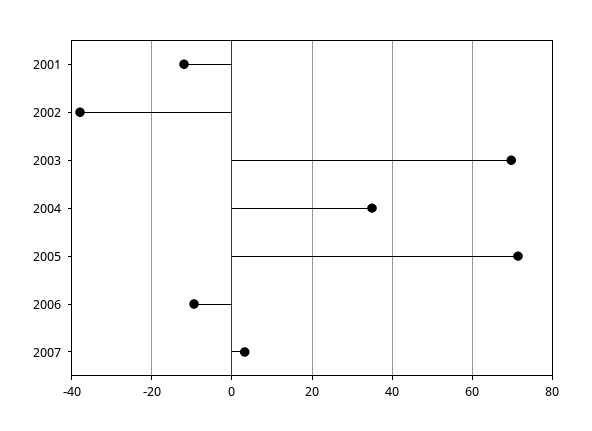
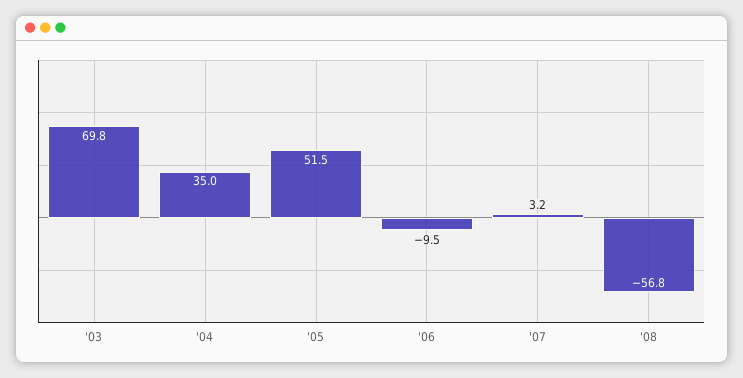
2001: -12 -> none
2002: -38 -> none
2005: 72 -> 51.5
'08: none -> -56.8

